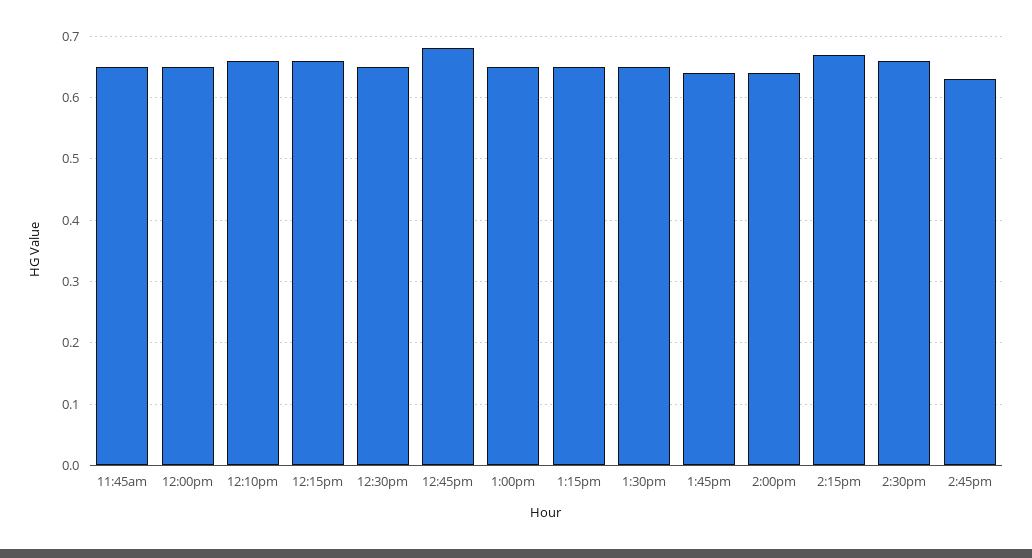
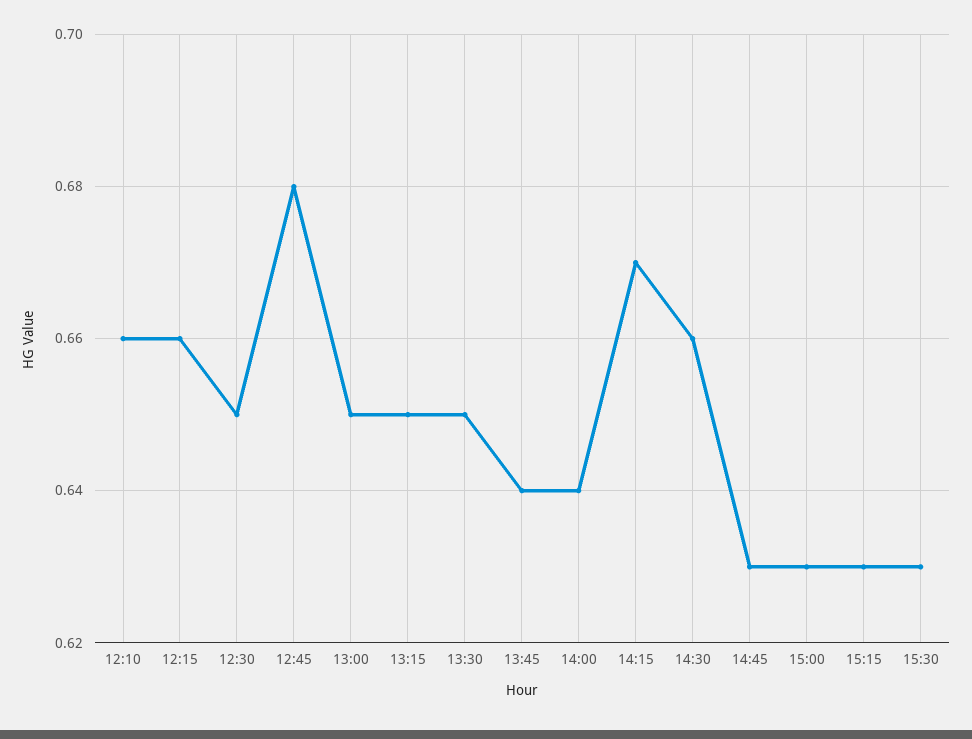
11:45am: 0.65 -> none
12:00pm: 0.65 -> none
15:00: none -> 0.63
15:15: none -> 0.63
15:30: none -> 0.63

